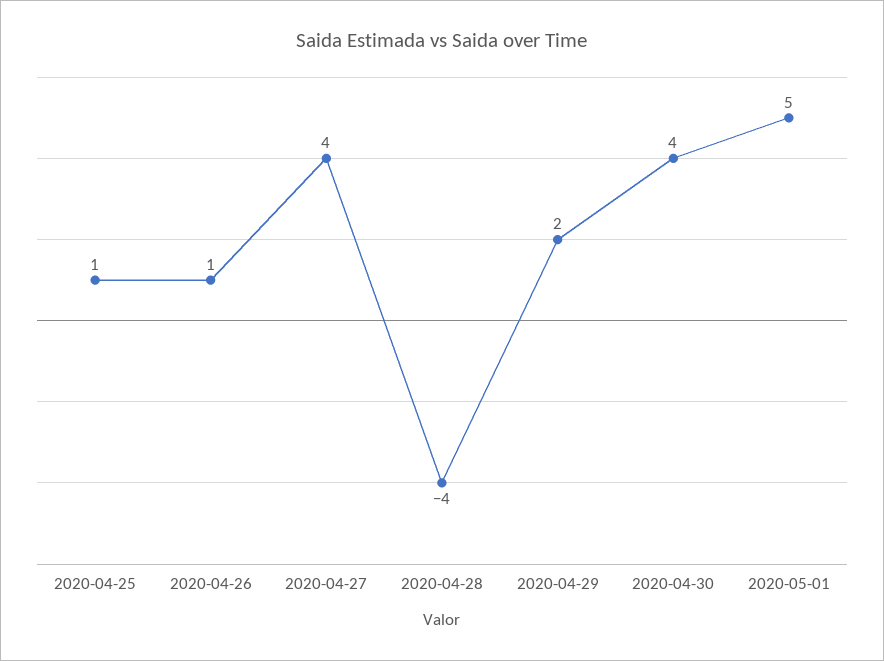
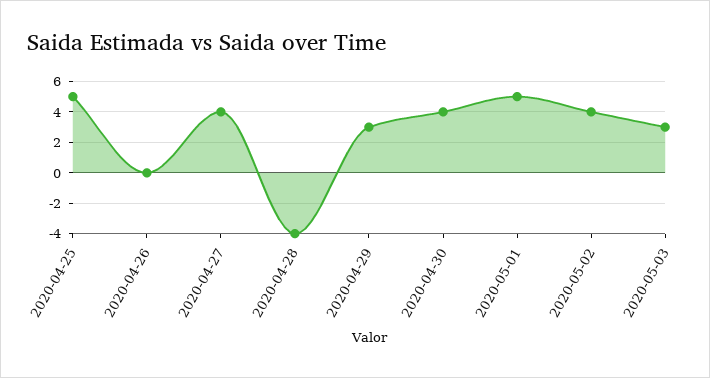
2020-04-25: 1 -> 5
2020-04-26: 1 -> 0
2020-04-29: 2 -> 3
2020-05-02: none -> 4
2020-05-03: none -> 3

